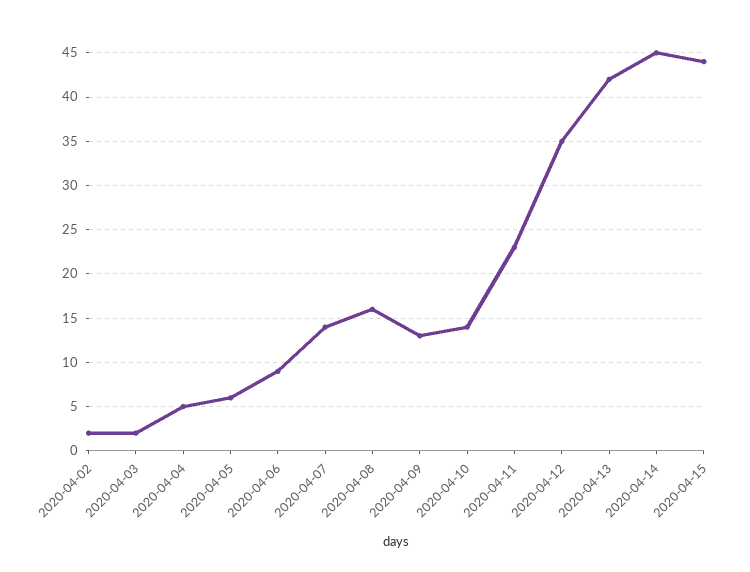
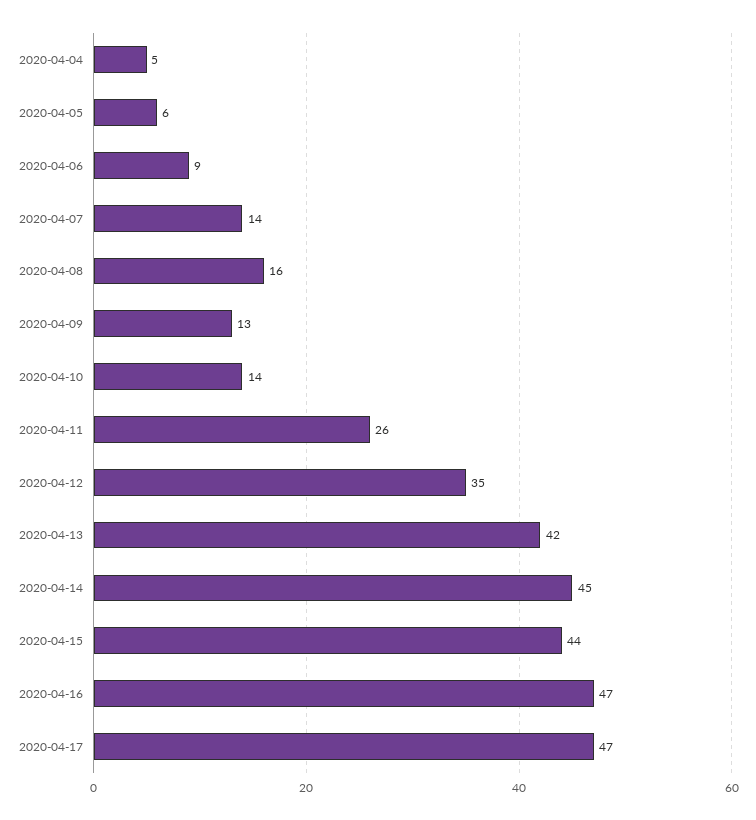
2020-04-02: 2 -> none
2020-04-03: 2 -> none
2020-04-11: 23 -> 26
2020-04-16: none -> 47
2020-04-17: none -> 47

